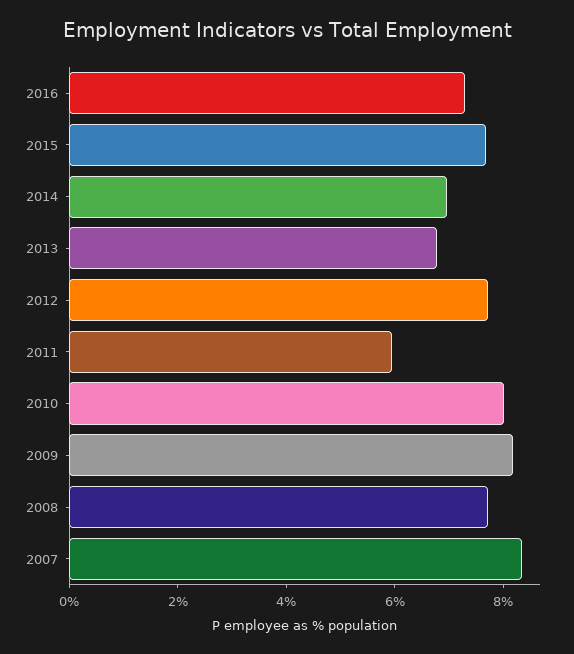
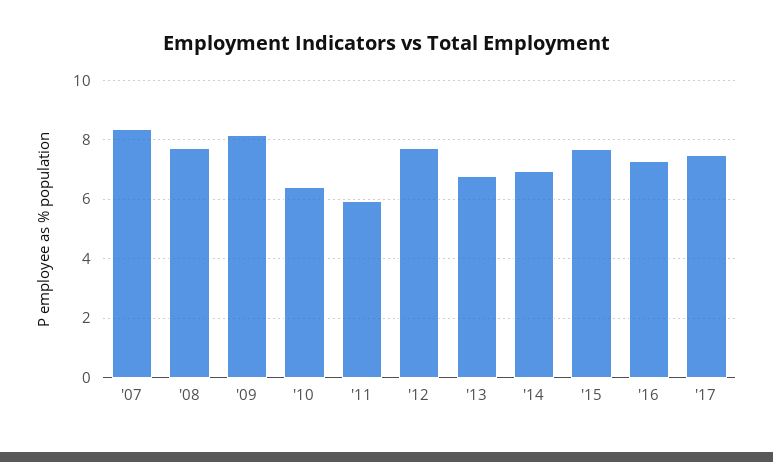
2010: 8 -> 6.5
'17: none -> 7.5

